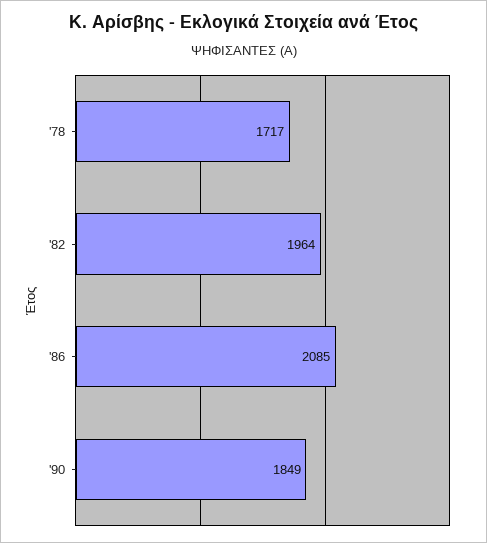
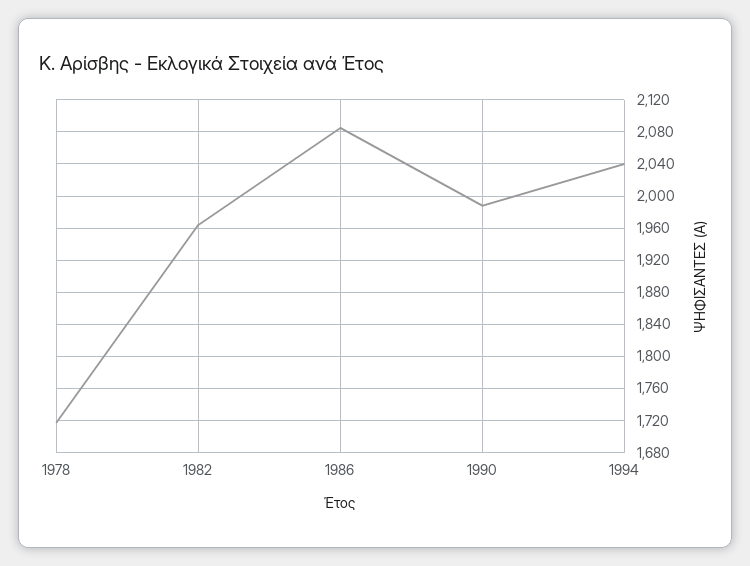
'90: 1849 -> 1990
1994: none -> 2040

